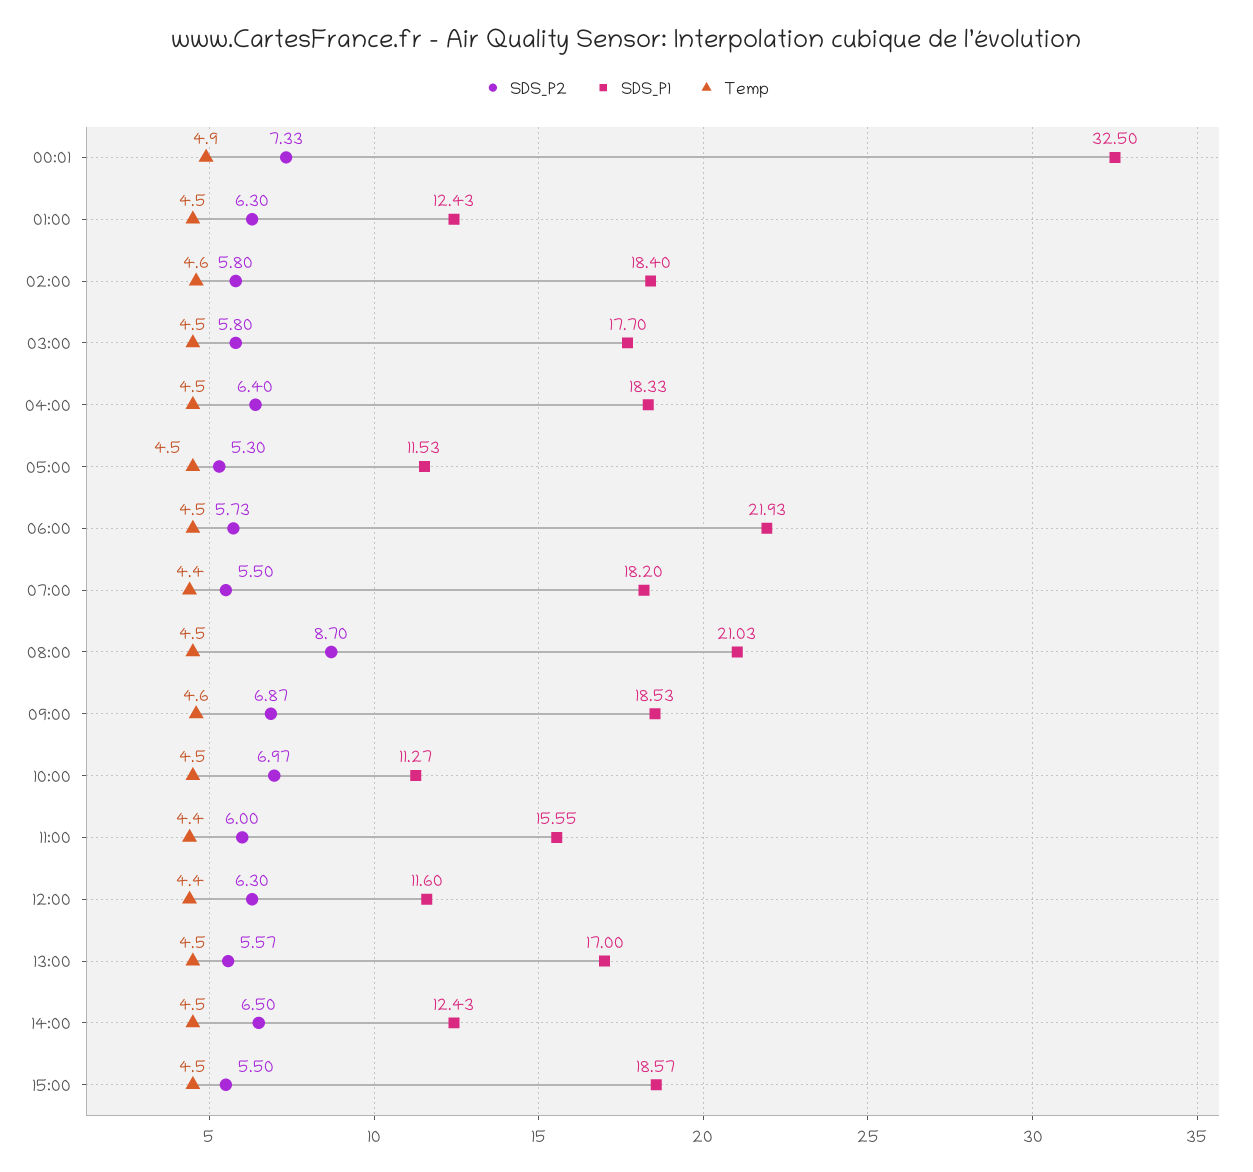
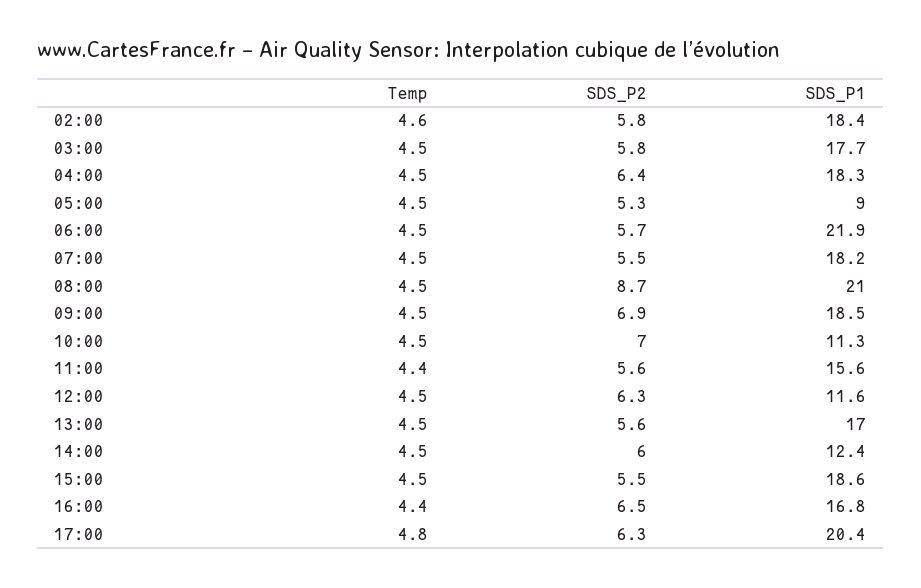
SDS_P2, 00:01: 7.33 -> none
SDS_P1, 00:01: 32.5 -> none
Temp, 00:01: 4.9 -> none
SDS_P2, 01:00: 6.3 -> none
SDS_P1, 01:00: 12.43 -> none
Temp, 01:00: 4.5 -> none
SDS_P1, 05:00: 11.53 -> 9
Temp, 07:00: 4.4 -> 4.5
Temp, 09:00: 4.6 -> 4.5
SDS_P2, 11:00: 6 -> 5.6
Temp, 12:00: 4.4 -> 4.5
SDS_P2, 14:00: 6.5 -> 6
Temp, 16:00: none -> 4.4
SDS_P2, 16:00: none -> 6.5
SDS_P1, 16:00: none -> 16.8
Temp, 17:00: none -> 4.8
SDS_P2, 17:00: none -> 6.3
SDS_P1, 17:00: none -> 20.4

